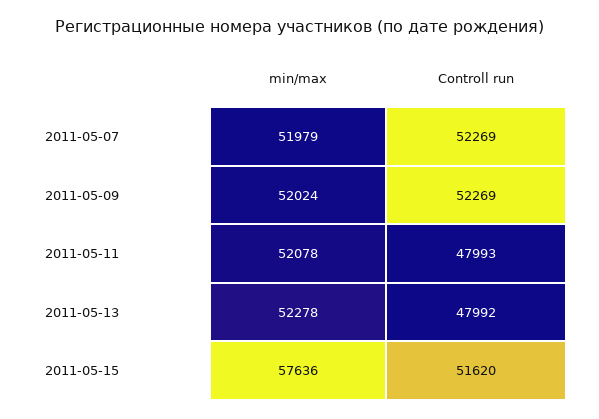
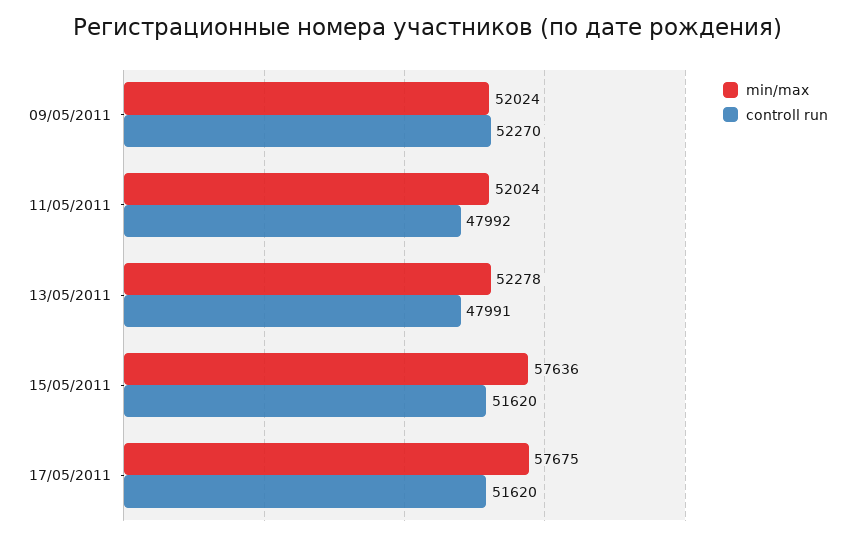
min/max, 2011-05-07: 51979 -> none
Controll run, 2011-05-07: 52269 -> none
Controll run, 2011-05-09: 52269 -> 52270
min/max, 2011-05-11: 52078 -> 52024
Controll run, 2011-05-11: 47993 -> 47992
Controll run, 2011-05-13: 47992 -> 47991
min/max, 17/05/2011: none -> 57675
Controll run, 17/05/2011: none -> 51620

